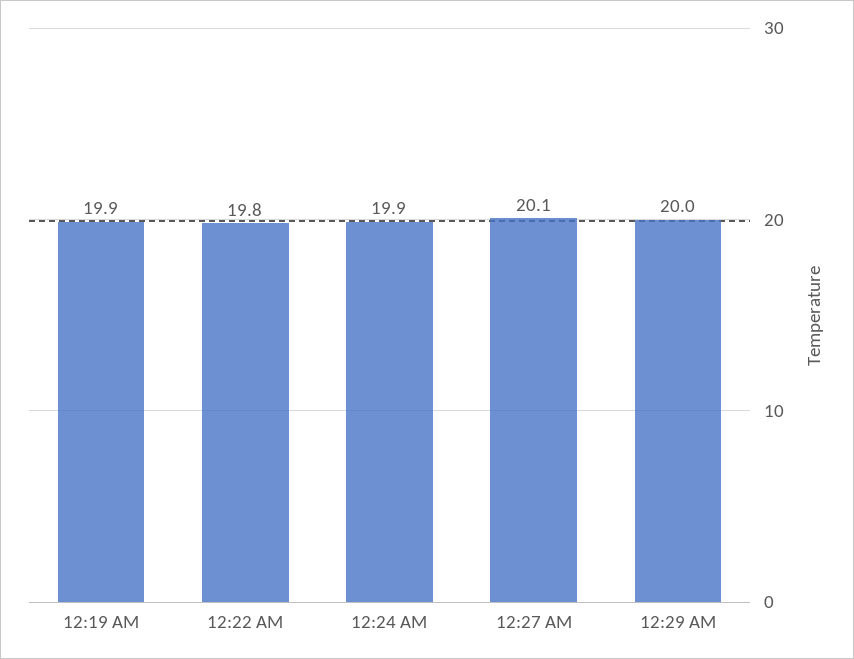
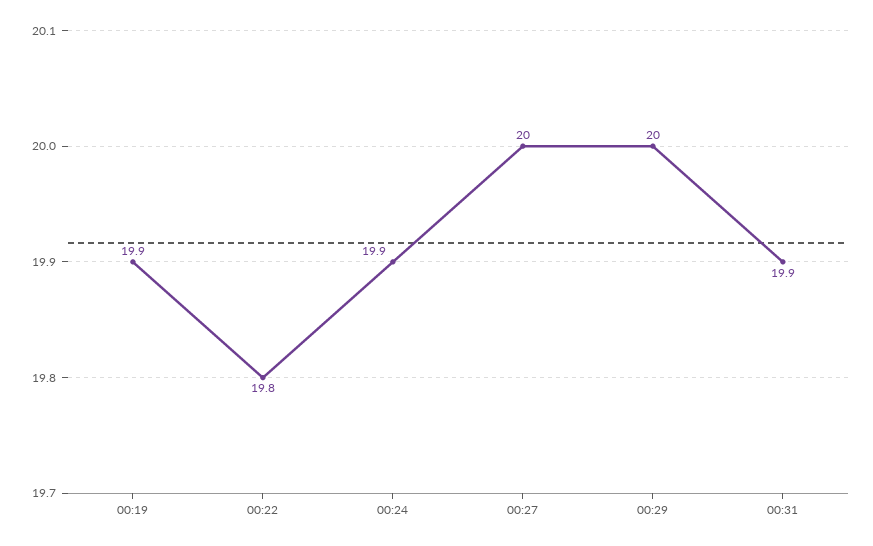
12:27 AM: 20.1 -> 20
00:31: none -> 19.9

